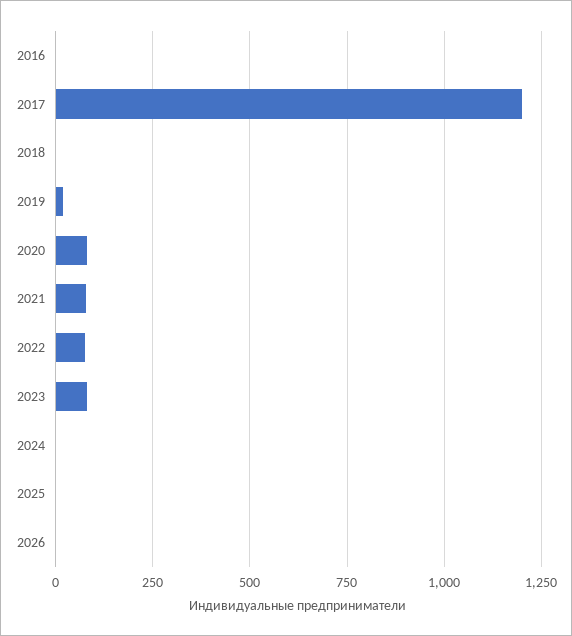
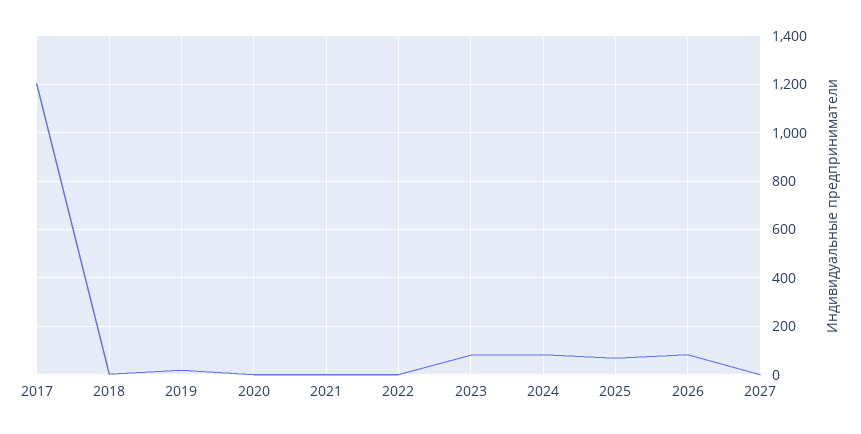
2016: 0 -> none
2020: 75 -> 0
2021: 75 -> 0
2022: 75 -> 0
2024: 0 -> 75
2025: 0 -> 75
2026: 0 -> 75
2027: none -> 0

